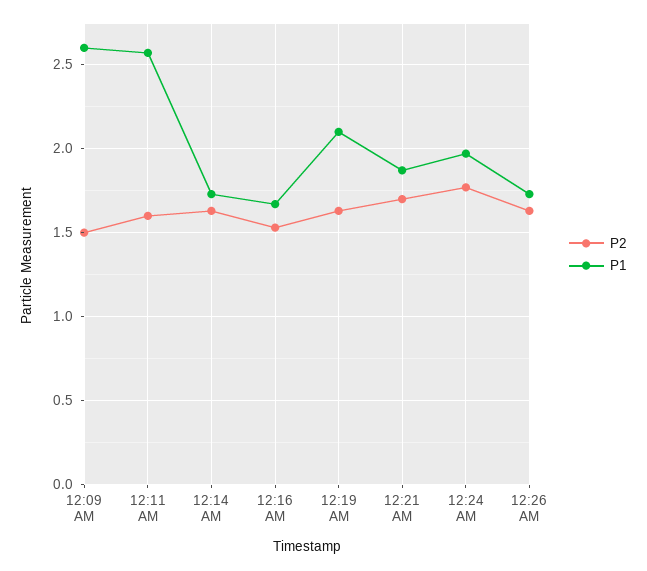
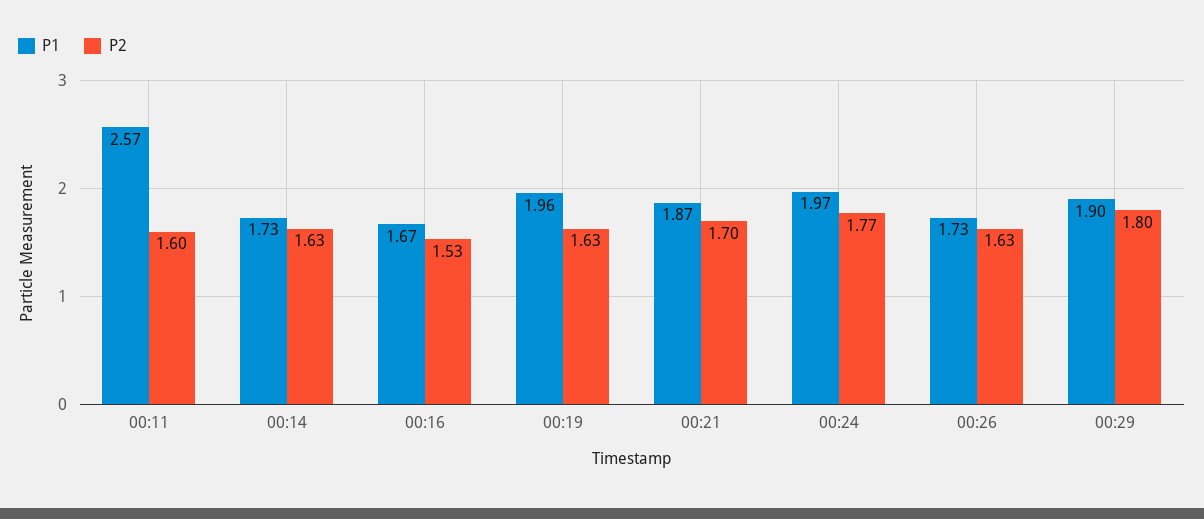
P2, 12:09 AM: 1.5 -> none
P1, 12:09 AM: 2.6 -> none
P1, 12:19 AM: 2.1 -> 1.96
P1, 00:29: none -> 1.9
P2, 00:29: none -> 1.8

